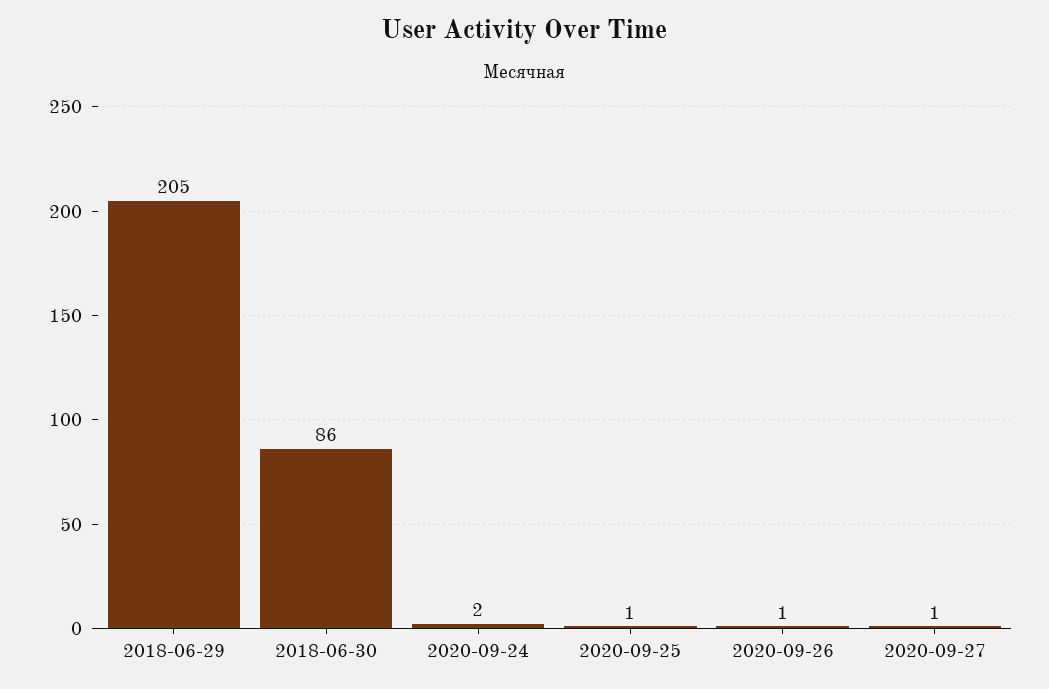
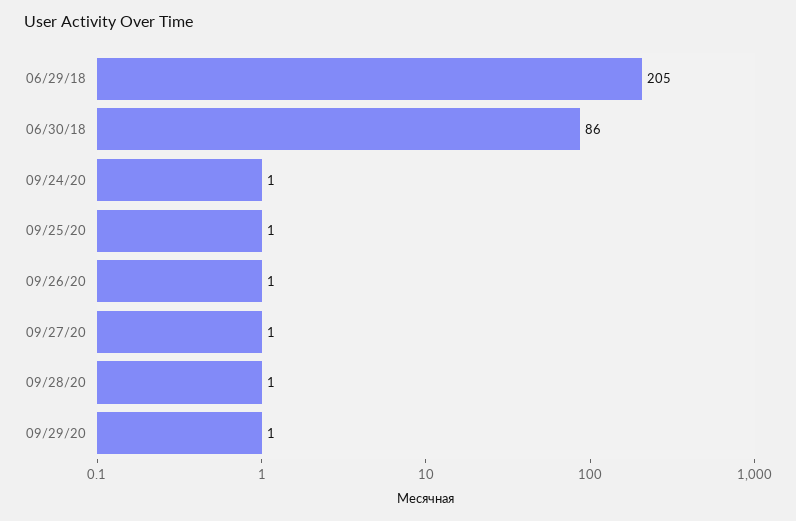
2020-09-24: 2 -> 1
09/28/20: none -> 1
09/29/20: none -> 1

